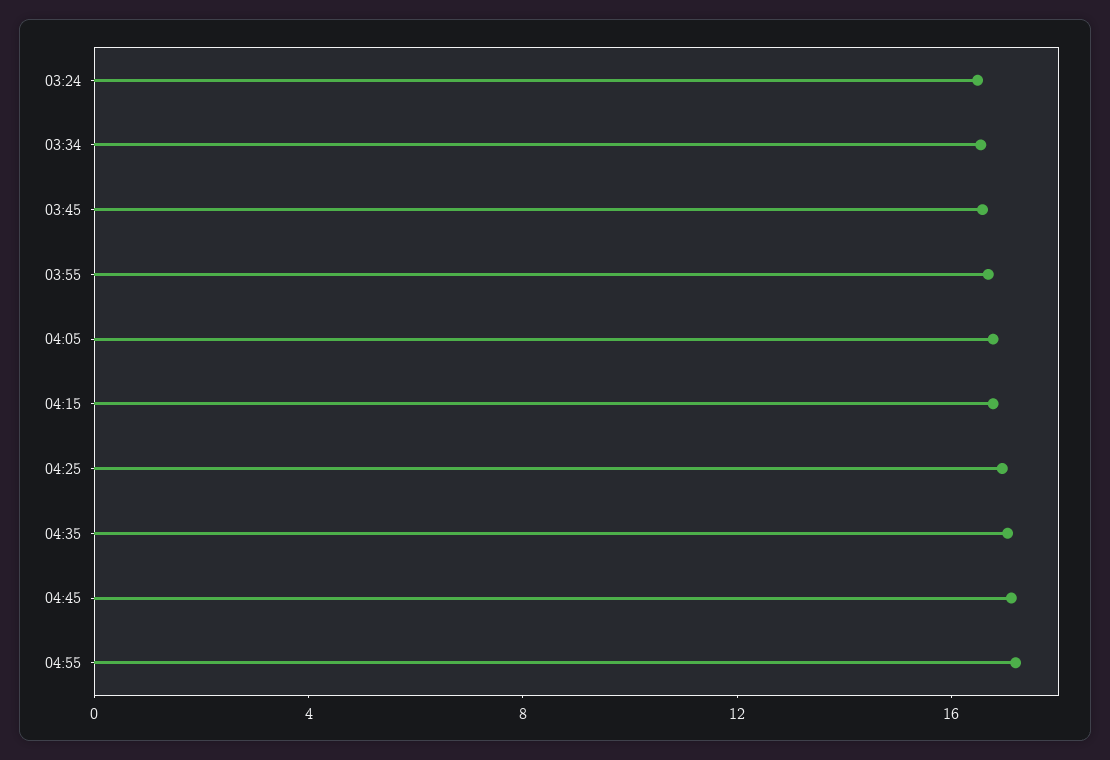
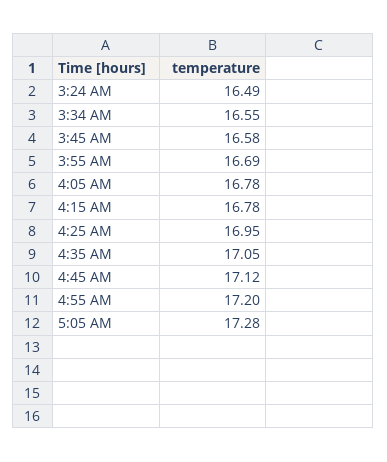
5:05 AM: none -> 17.28

